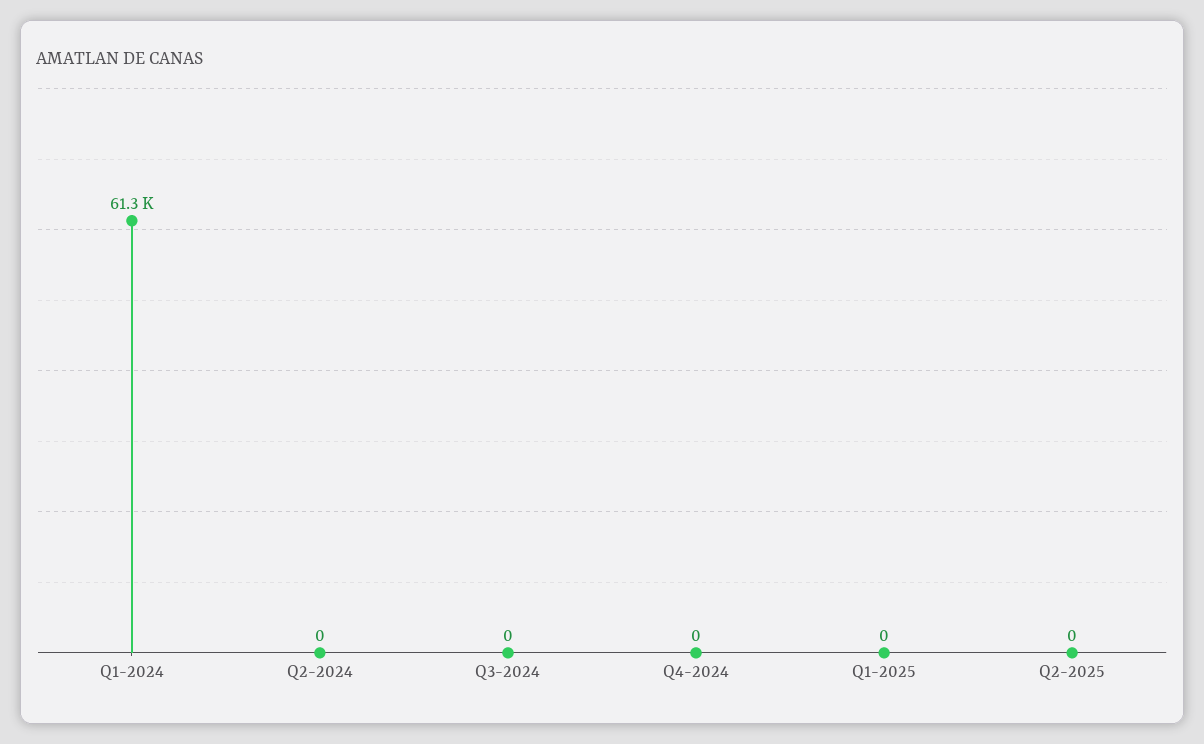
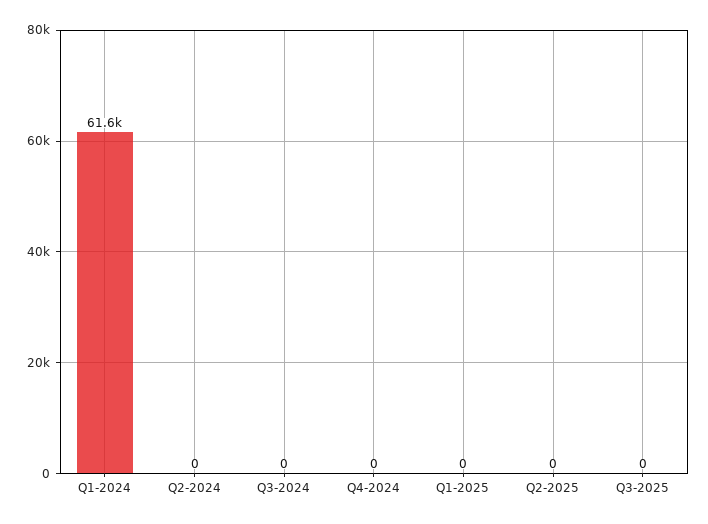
Q1-2024: 61300 -> 61600
Q3-2025: none -> 0

